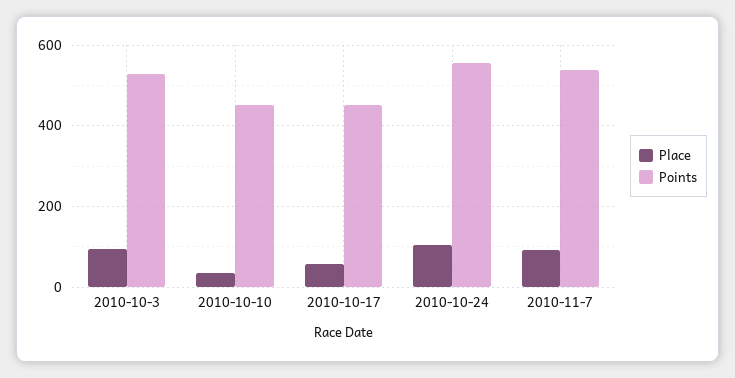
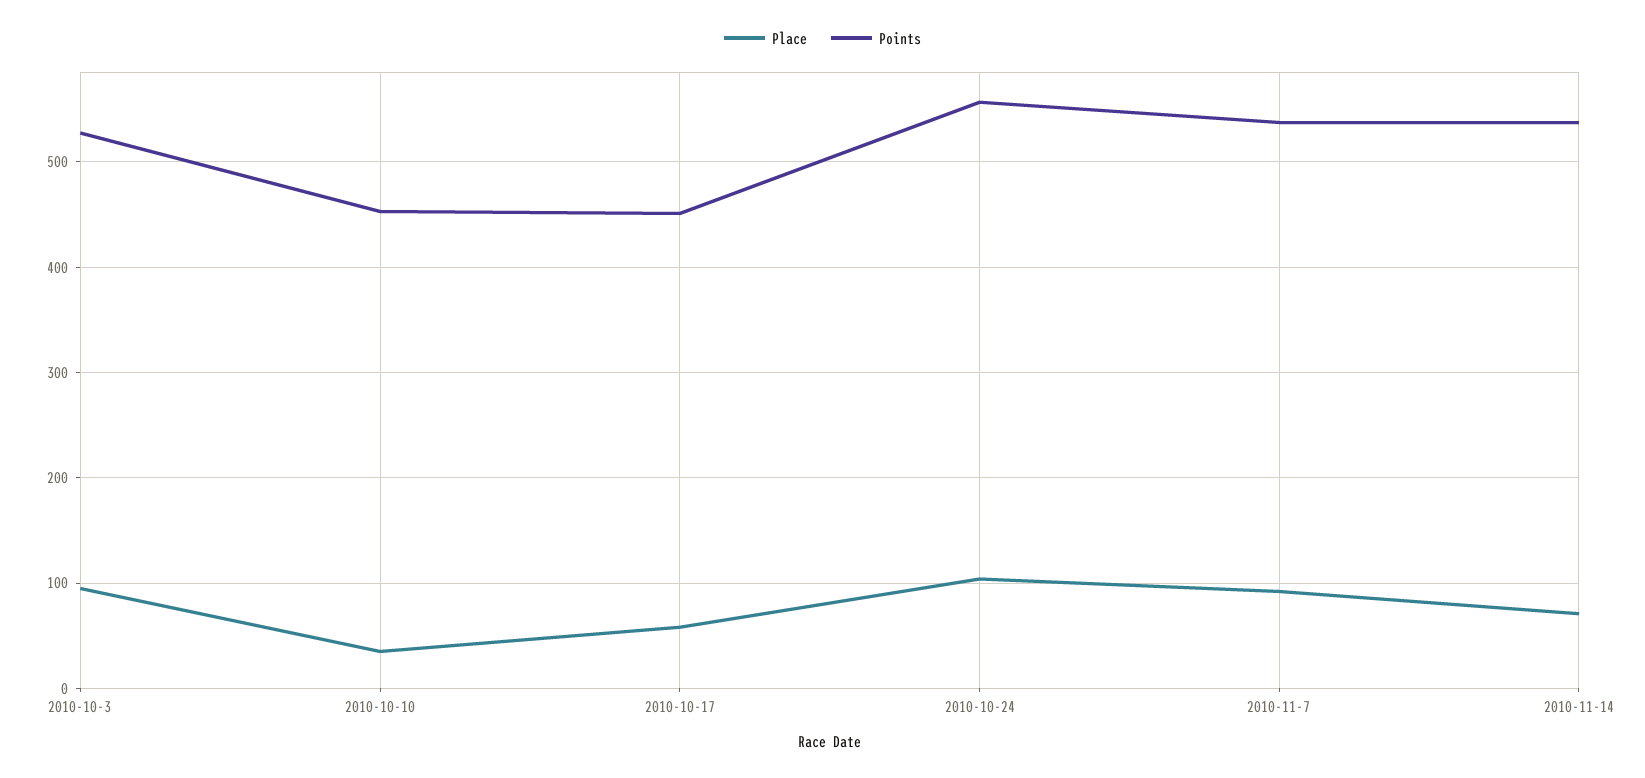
Place, 2010-11-14: none -> 70
Points, 2010-11-14: none -> 540

